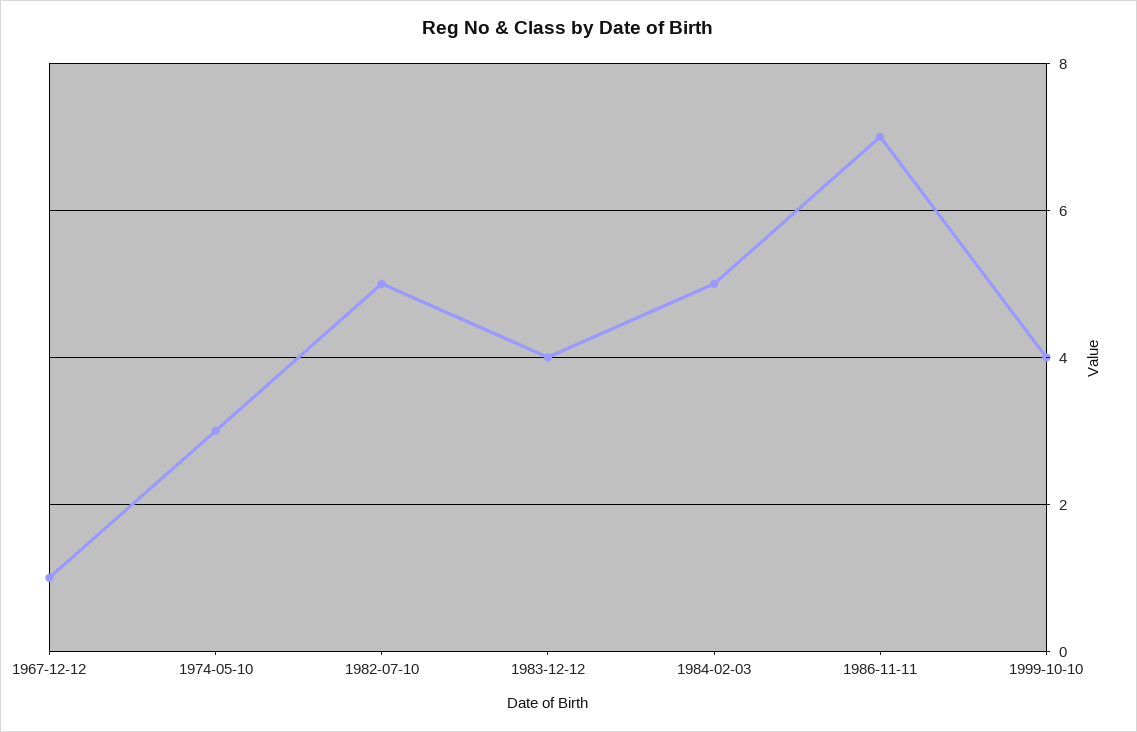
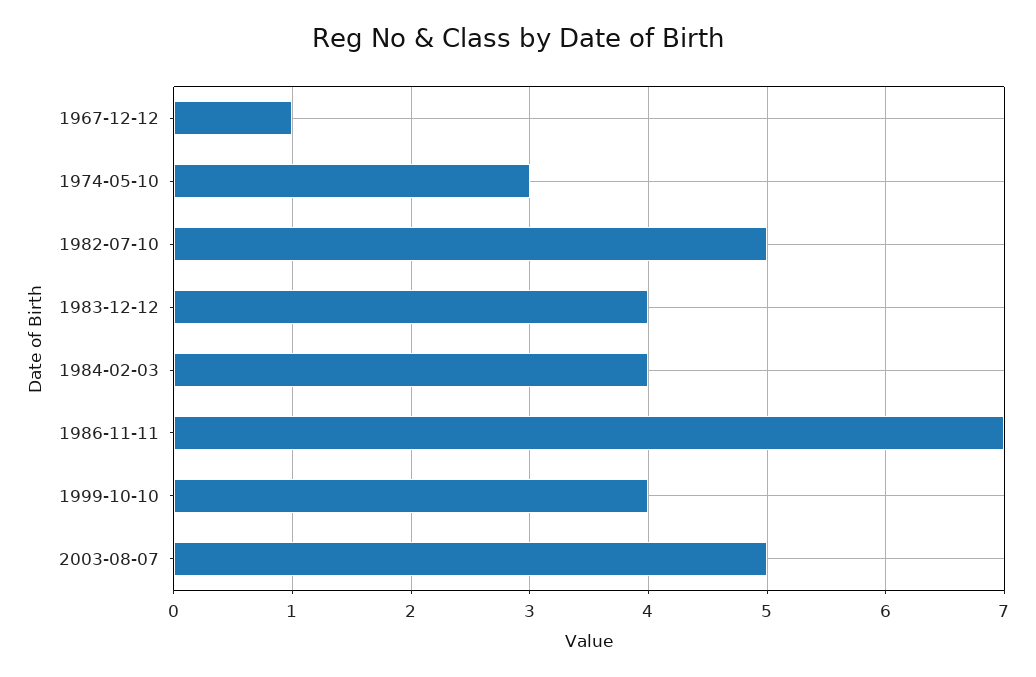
1984-02-03: 5 -> 4
2003-08-07: none -> 5

